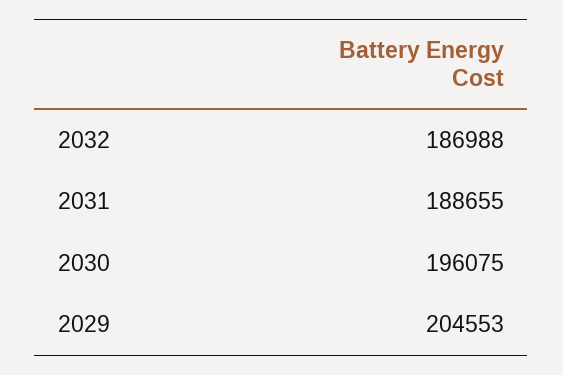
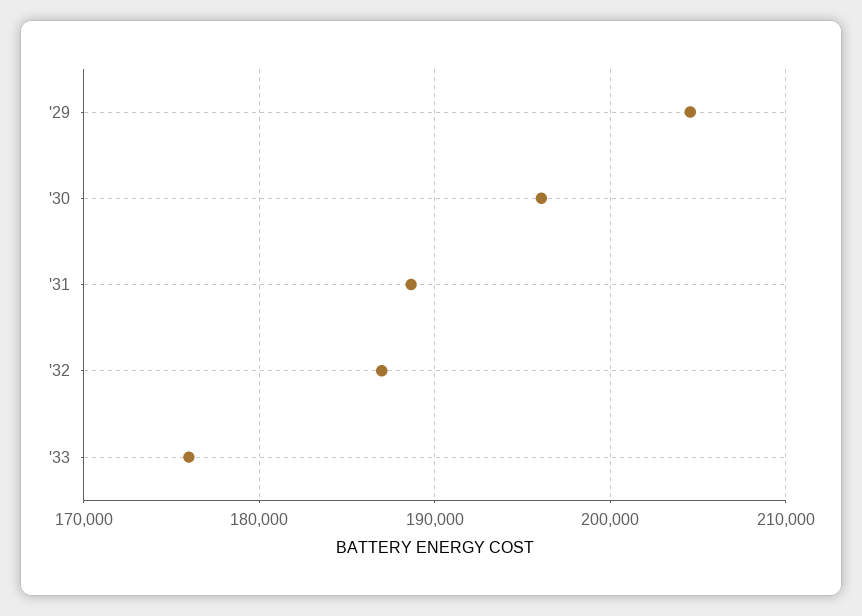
'33: none -> 176000

